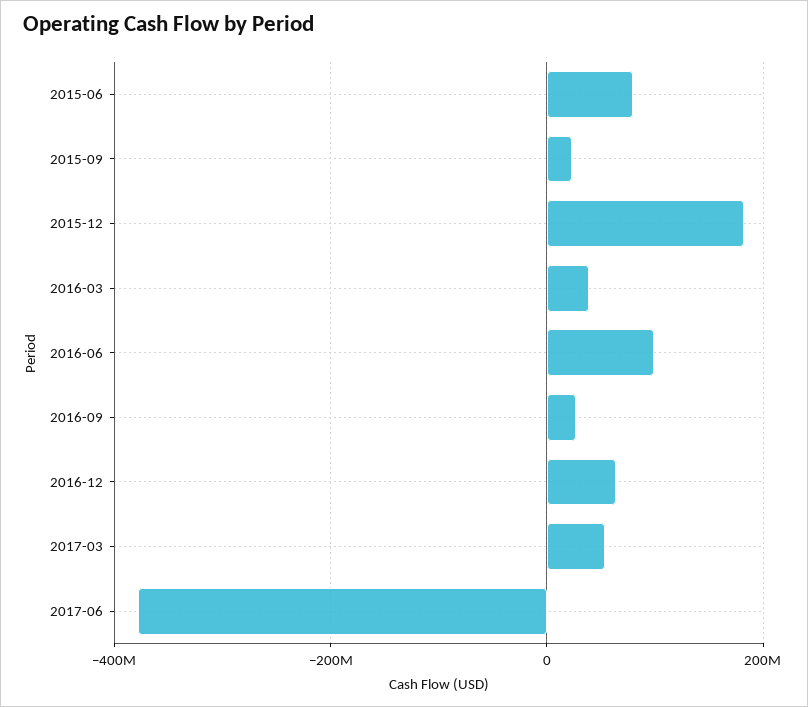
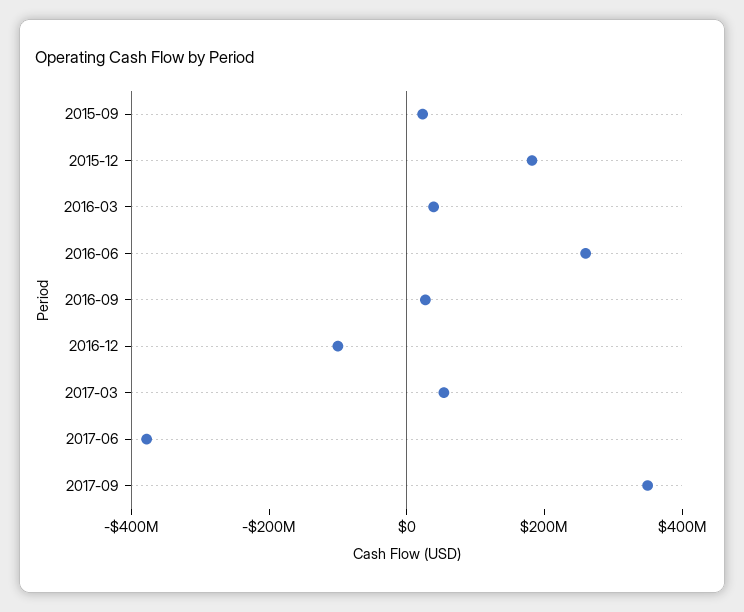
2015-06: 80000000 -> none
2016-06: 100000000 -> 250000000
2016-12: 60000000 -> -100000000
2017-09: none -> 350000000

